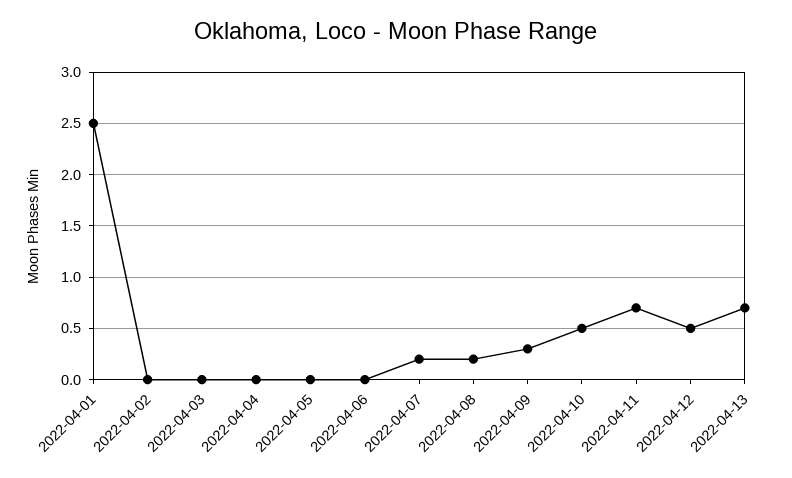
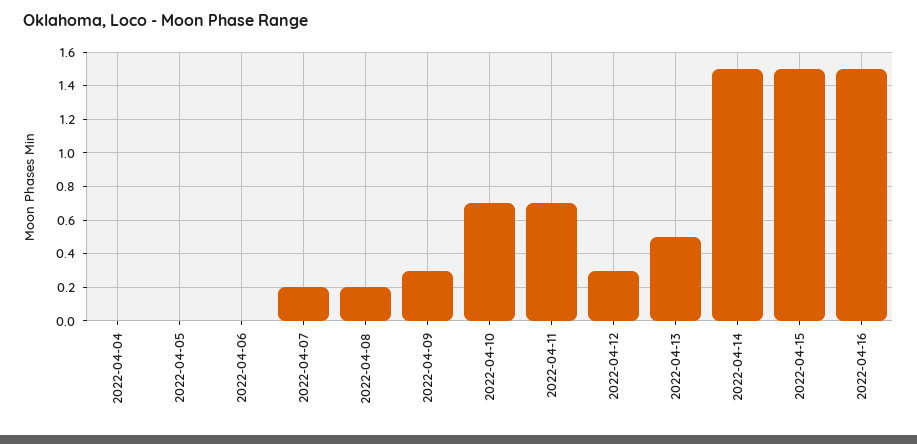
2022-04-01: 2.5 -> none
2022-04-02: 0 -> none
2022-04-03: 0 -> none
2022-04-10: 0.5 -> 0.7
2022-04-12: 0.5 -> 0.3
2022-04-13: 0.7 -> 0.5
2022-04-14: none -> 1.5
2022-04-15: none -> 1.5
2022-04-16: none -> 1.5

